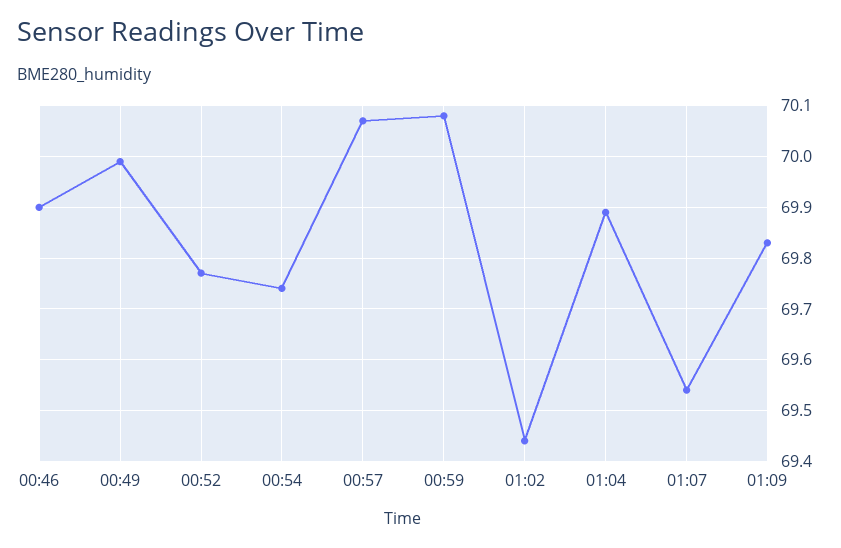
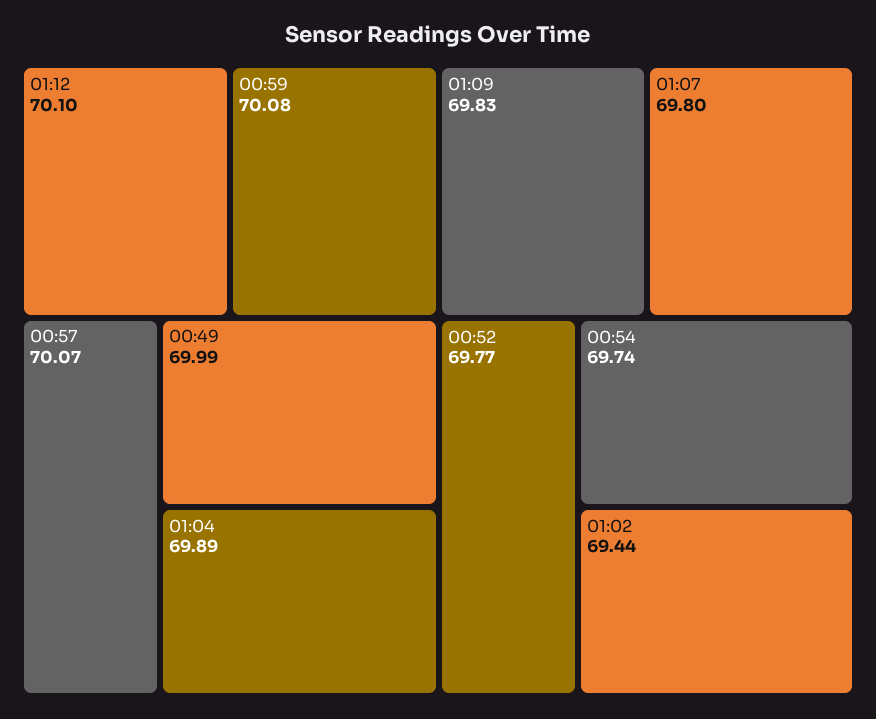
00:46: 69.9 -> none
01:07: 69.55 -> 69.8
01:12: none -> 70.1

